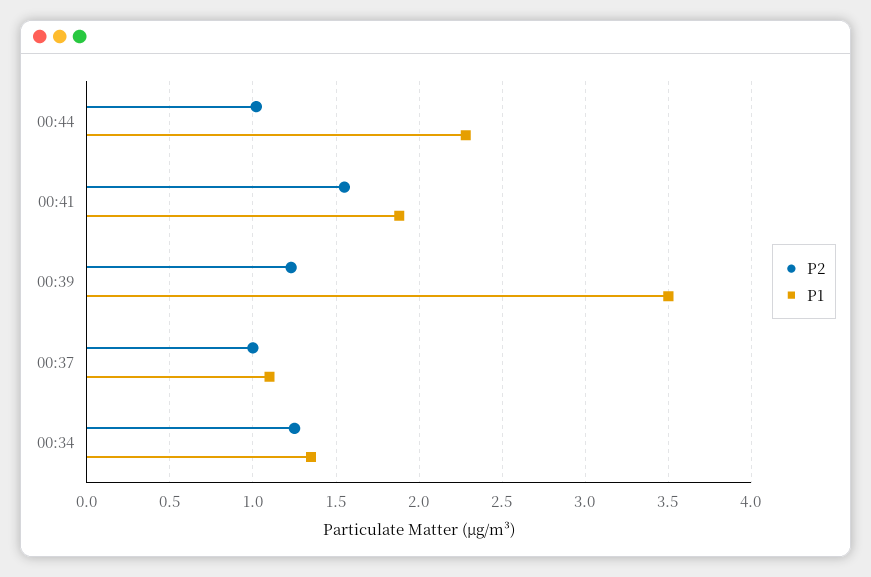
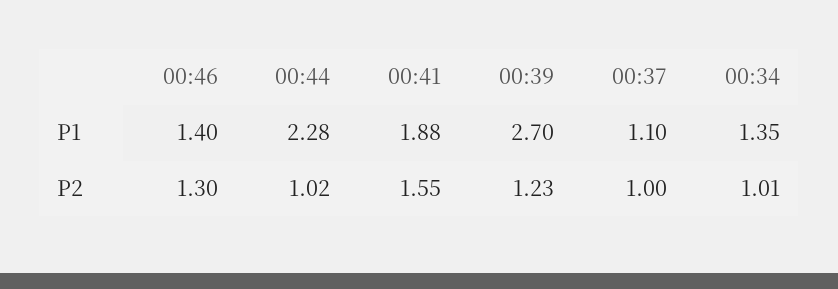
P1, 00:39: 3.5 -> 2.7
P2, 00:34: 1.25 -> 1.01
P1, 00:46: none -> 1.4
P2, 00:46: none -> 1.3

